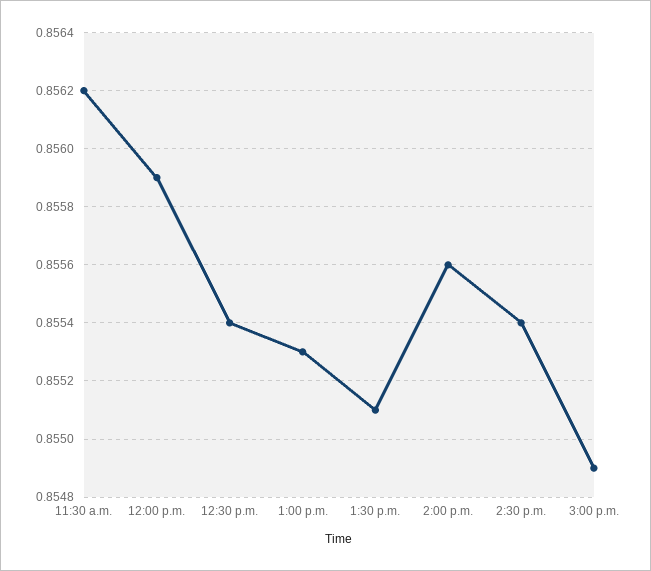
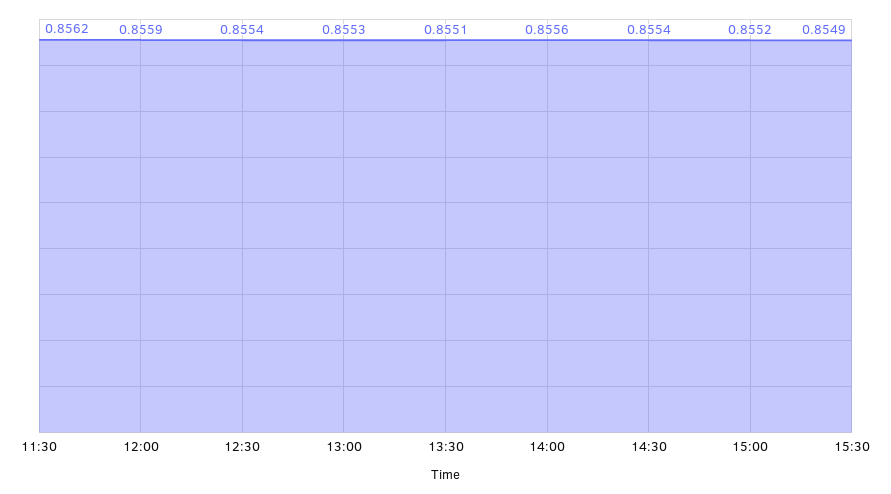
3:00 p.m.: 0.8549 -> 0.8552
15:30: none -> 0.8549

